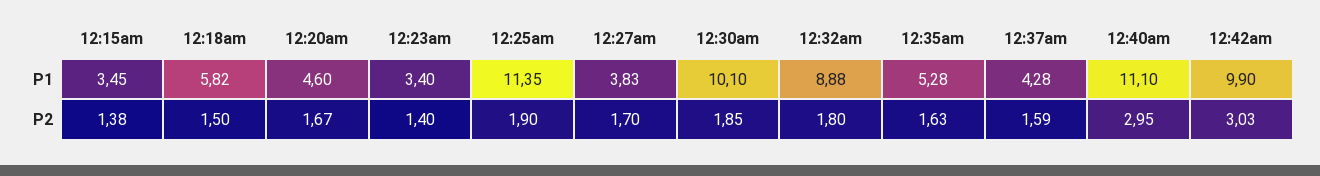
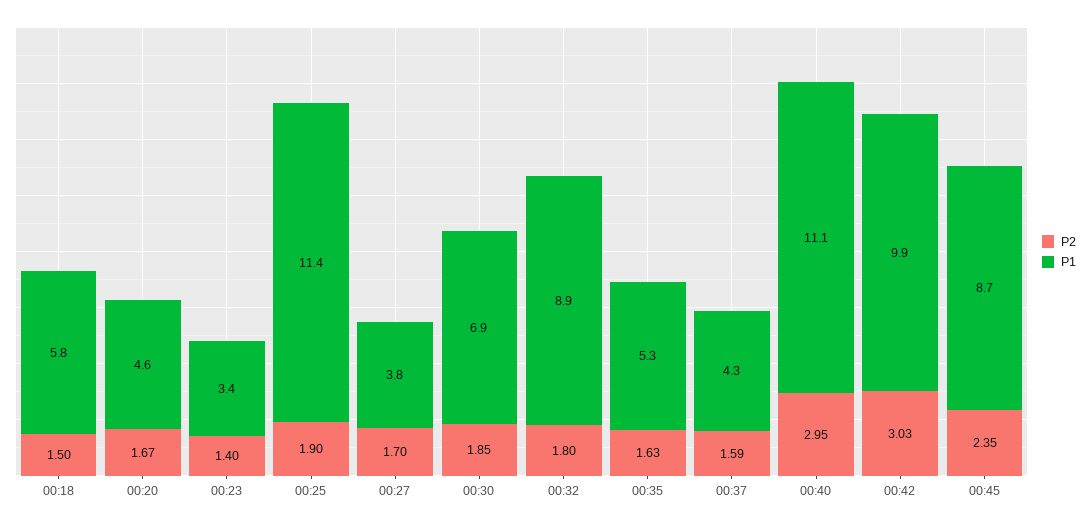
P1, 12:15am: 3.45 -> none
P1, 12:30am: 10.1 -> 6.9
P2, 12:15am: 1.38 -> none
P2, 00:45: none -> 2.35
P1, 00:45: none -> 8.7

